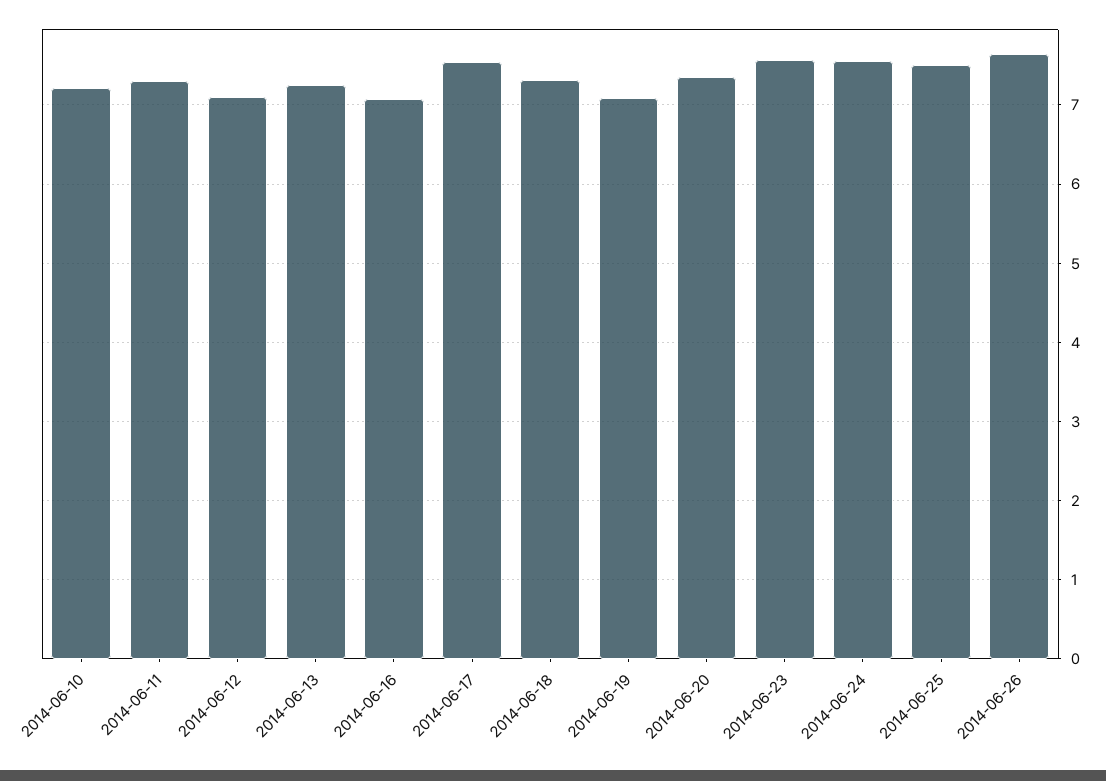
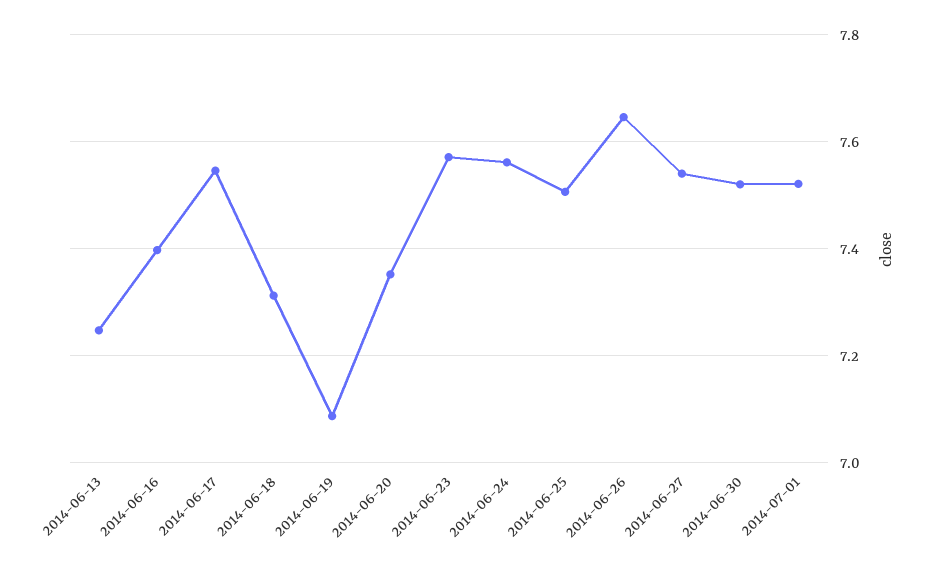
2014-06-10: 7.2 -> none
2014-06-11: 7.3 -> none
2014-06-12: 7.1 -> none
2014-06-16: 7.1 -> 7.4
2014-06-27: none -> 7.54
2014-06-30: none -> 7.52
2014-07-01: none -> 7.52

